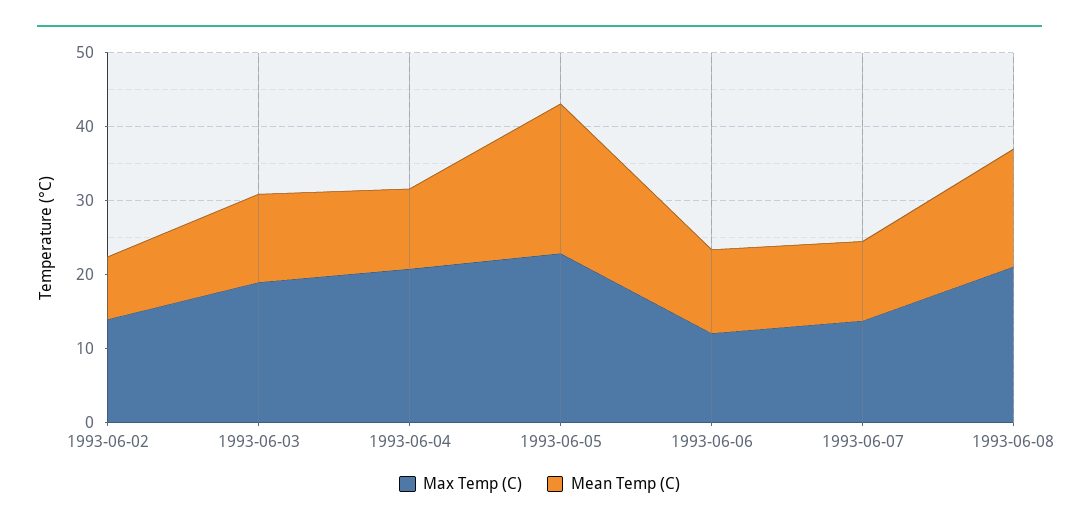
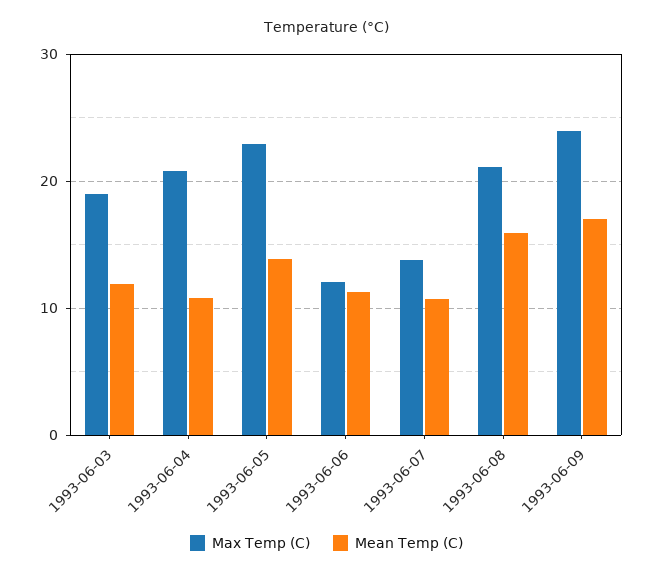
Max Temp (C), 1993-06-02: 14 -> none
Mean Temp (C), 1993-06-02: 8 -> none
Mean Temp (C), 1993-06-05: 20 -> 14
Max Temp (C), 1993-06-09: none -> 24
Mean Temp (C), 1993-06-09: none -> 17

